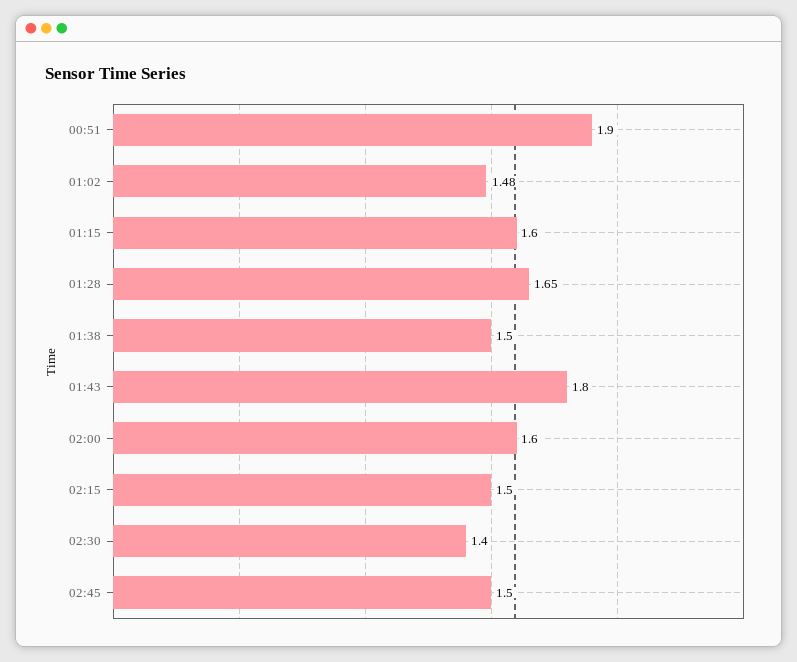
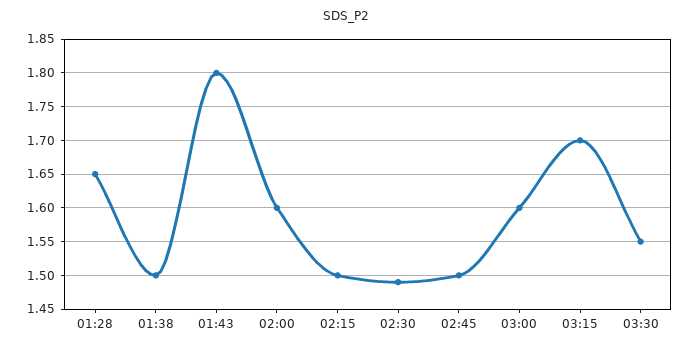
00:51: 1.9 -> none
01:02: 1.48 -> none
01:15: 1.6 -> none
02:30: 1.4 -> 1.49
03:00: none -> 1.6
03:15: none -> 1.7
03:30: none -> 1.55

